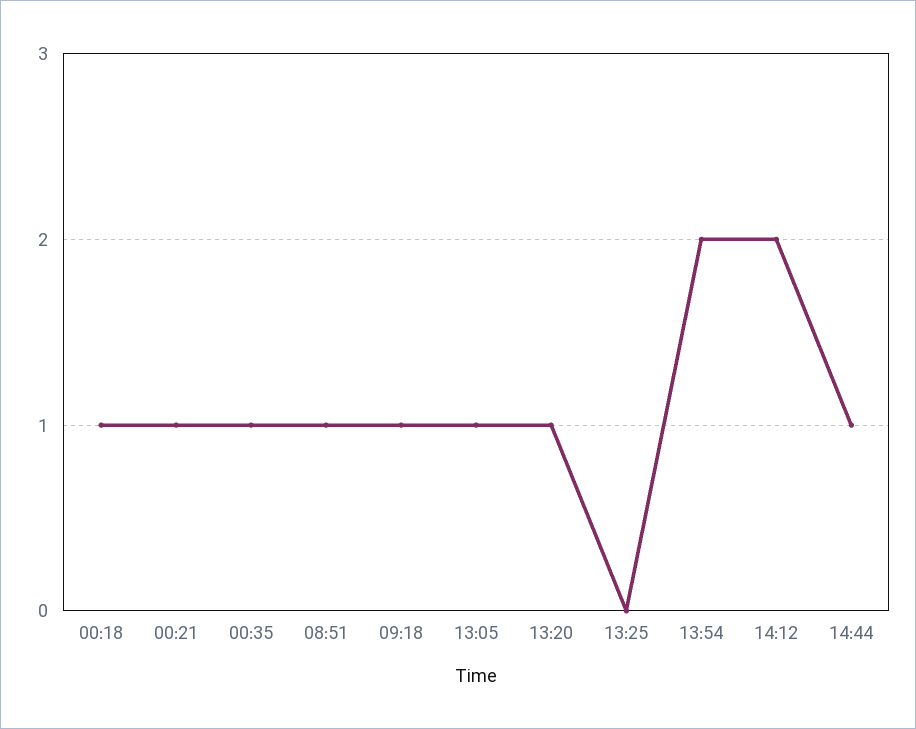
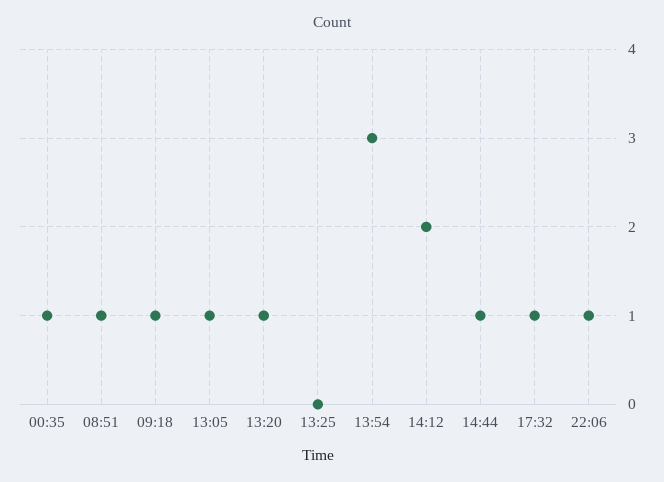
00:18: 1 -> none
00:21: 1 -> none
13:54: 2 -> 3
17:32: none -> 1
22:06: none -> 1

